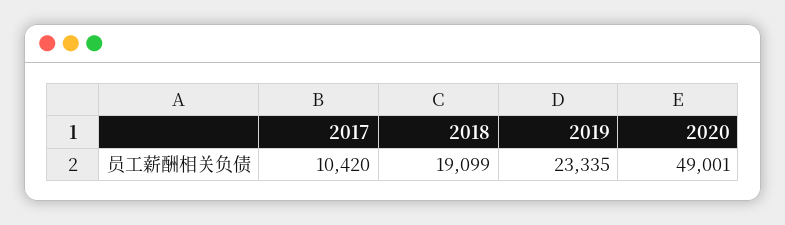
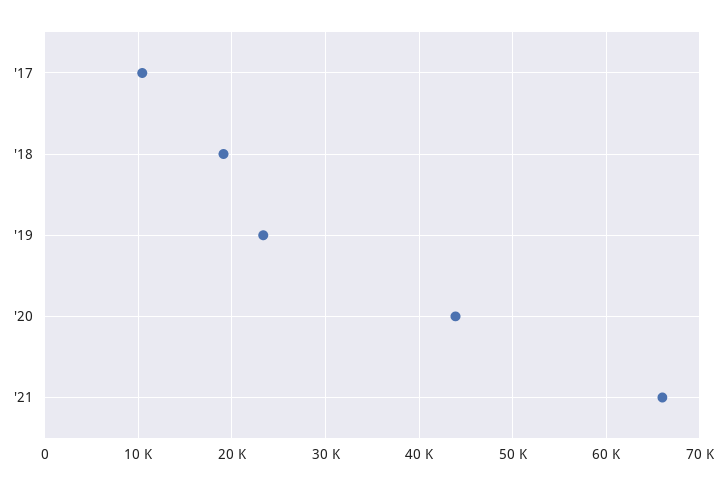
2020: 49001 -> 44000
'21: none -> 66000

